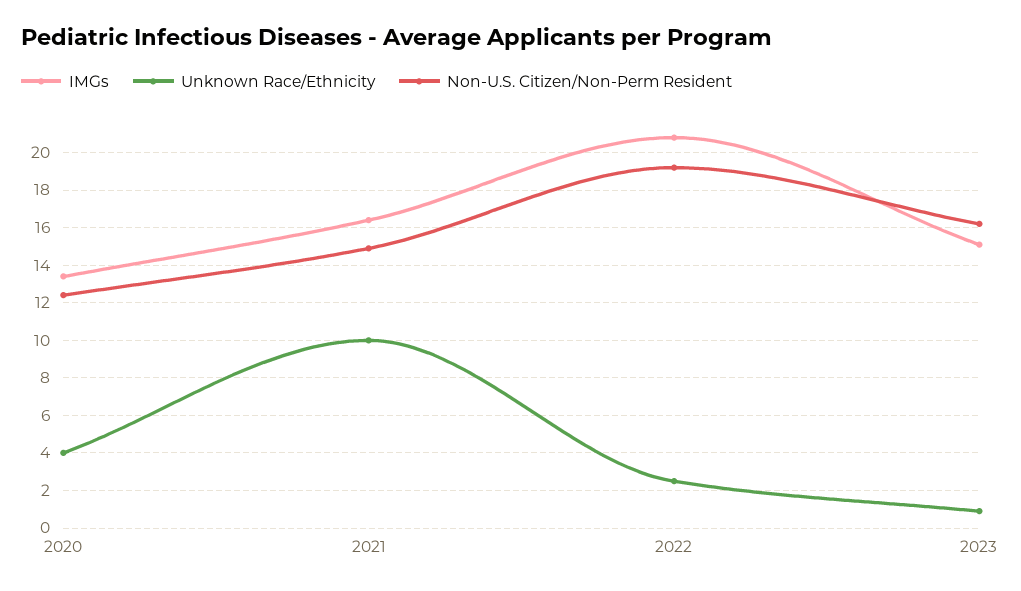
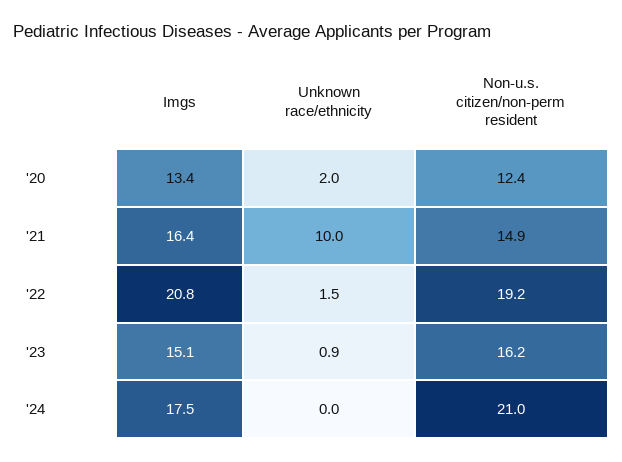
Unknown Race/Ethnicity, 2020: 4 -> 2
Unknown Race/Ethnicity, 2022: 2.5 -> 1.5
IMGs, '24: none -> 17.5
Unknown Race/Ethnicity, '24: none -> 0
Non-U.S. Citizen/Non-Perm Resident, '24: none -> 21

